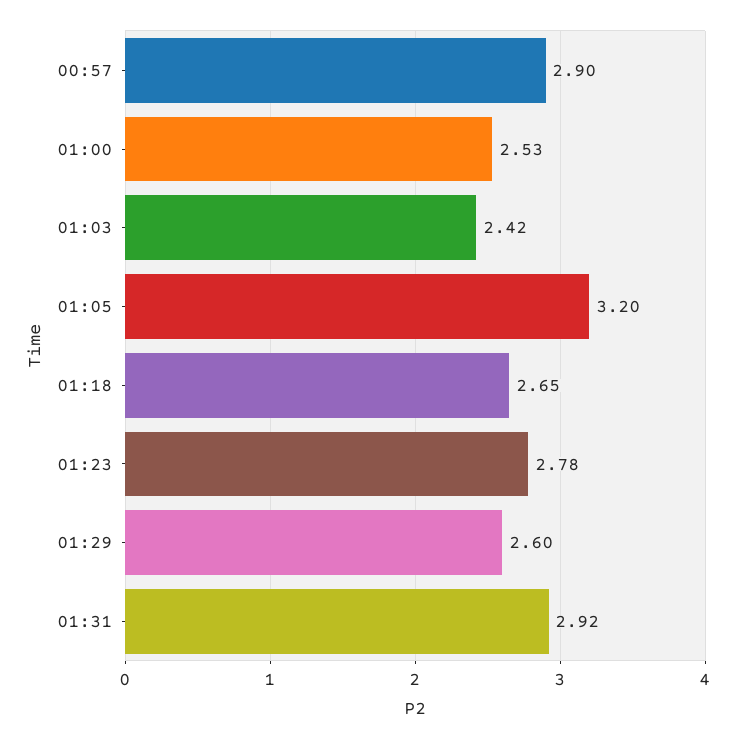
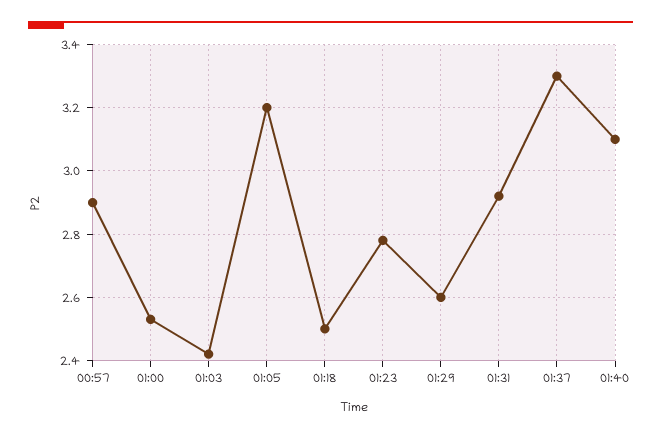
01:18: 2.65 -> 2.5
01:37: none -> 3.3
01:40: none -> 3.1

